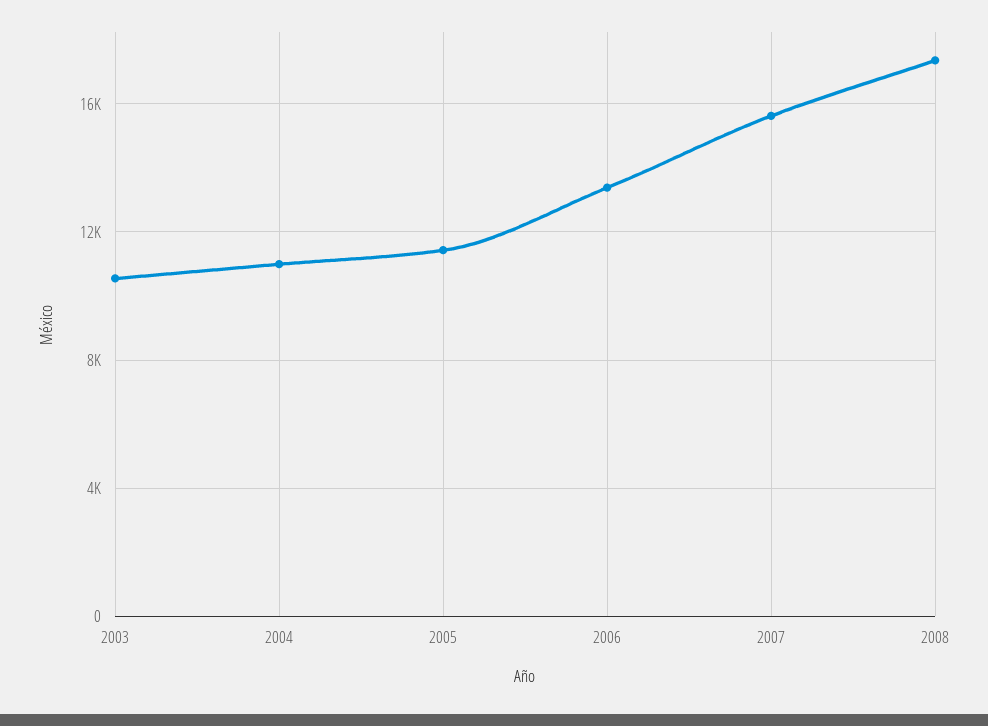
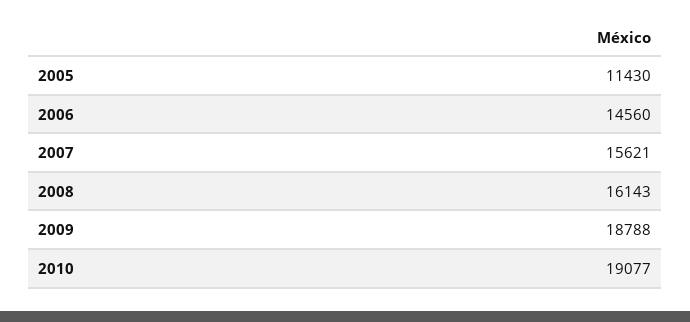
2003: 10500 -> none
2004: 11000 -> none
2006: 13500 -> 14560
2008: 17500 -> 16143
2009: none -> 18788
2010: none -> 19077

